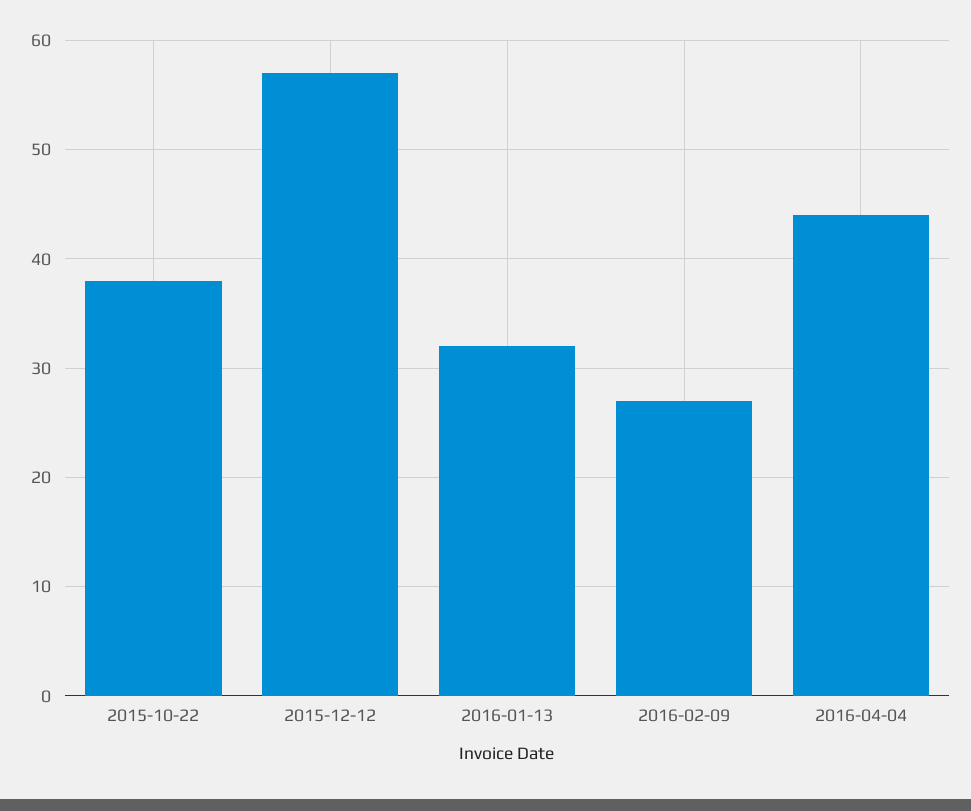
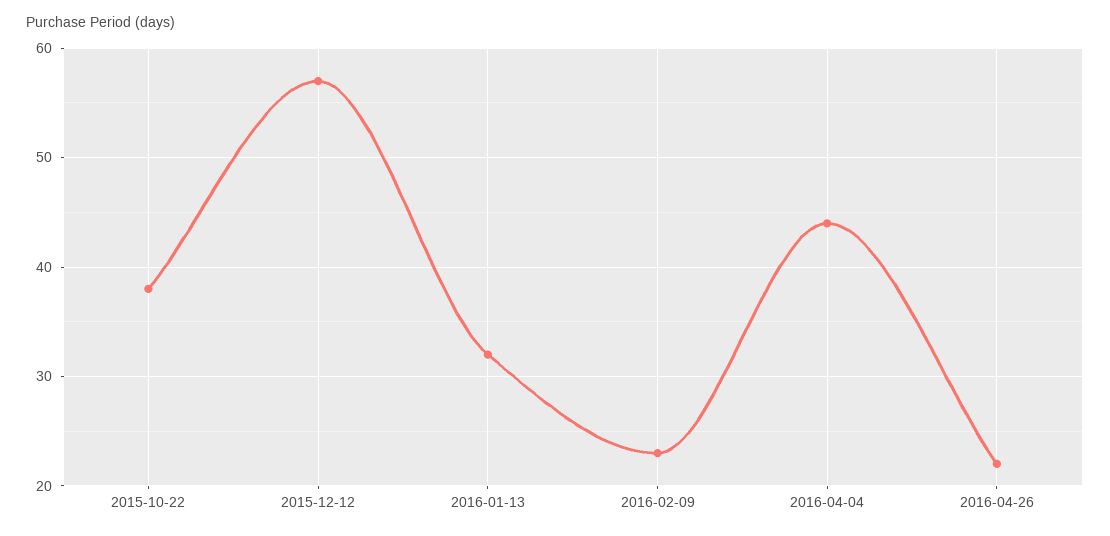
2016-02-09: 27 -> 23
2016-04-26: none -> 22

